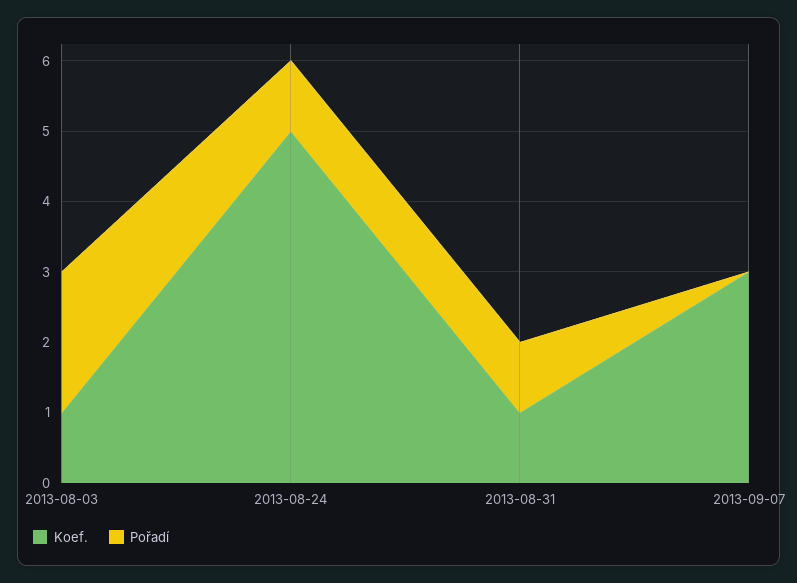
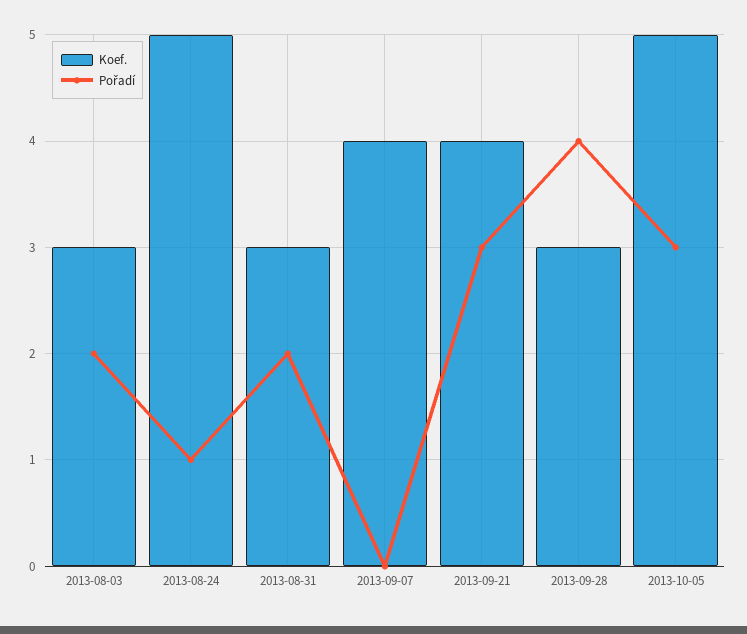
Koef., 2013-08-03: 1 -> 3
Koef., 2013-08-31: 1 -> 3
Pořadí, 2013-08-31: 1 -> 2
Koef., 2013-09-07: 3 -> 4
Koef., 2013-09-21: none -> 4
Pořadí, 2013-09-21: none -> 3
Koef., 2013-09-28: none -> 3
Pořadí, 2013-09-28: none -> 4
Koef., 2013-10-05: none -> 5
Pořadí, 2013-10-05: none -> 3

